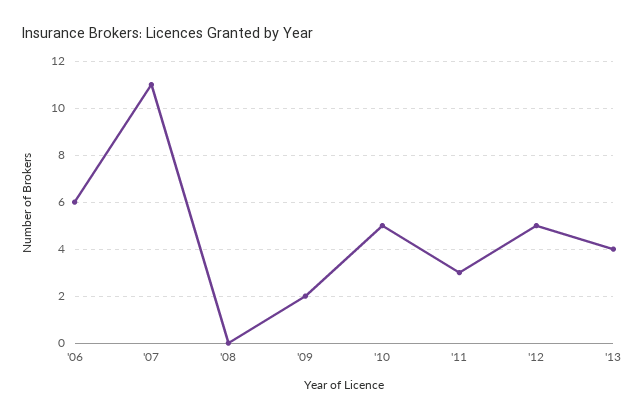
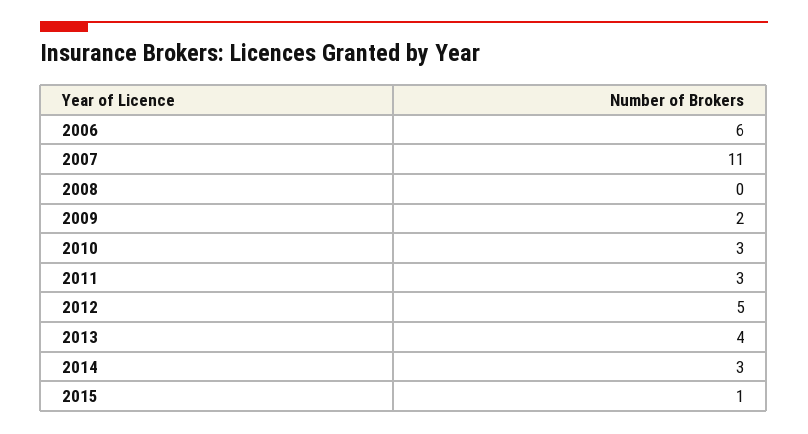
'10: 5 -> 3
2014: none -> 3
2015: none -> 1

